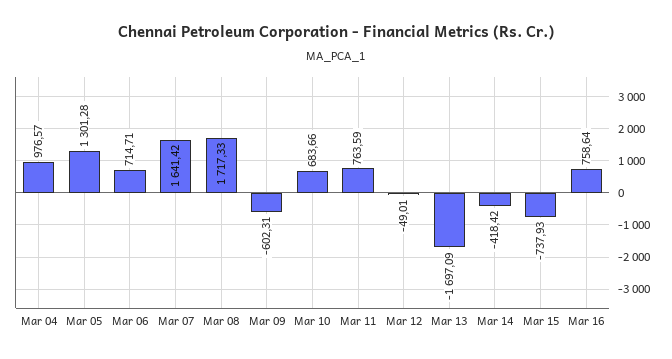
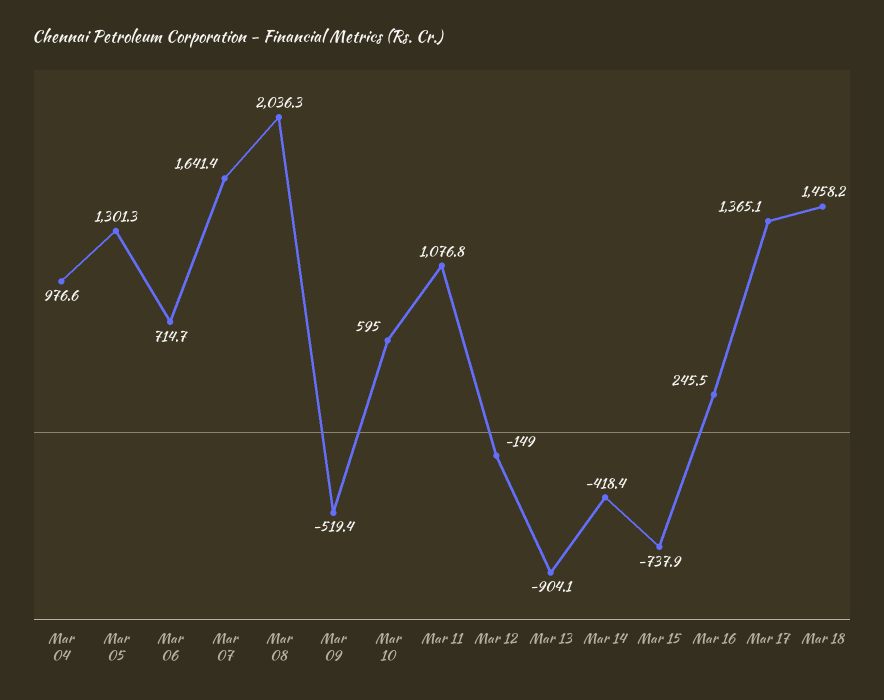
Mar 08: 1717.33 -> 2036.3
Mar 09: -602.31 -> -519.4
Mar 10: 683.66 -> 595
Mar 11: 763.59 -> 1076.8
Mar 12: -49.01 -> -149
Mar 13: -1697.09 -> -904.1
Mar 16: 758.64 -> 245.5
Mar 17: none -> 1365.1
Mar 18: none -> 1458.2

